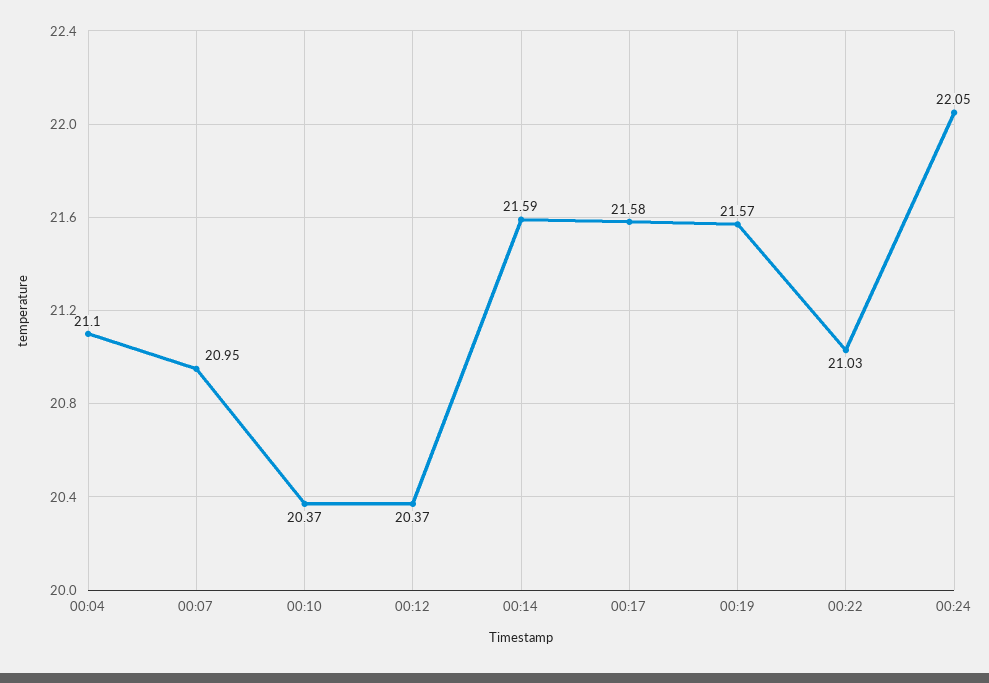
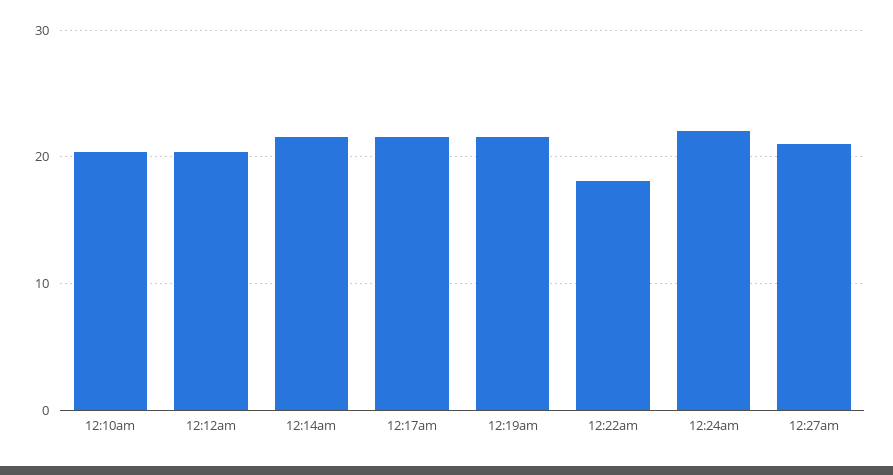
00:04: 21.1 -> none
00:07: 20.95 -> none
00:22: 21.03 -> 18
12:27am: none -> 21

